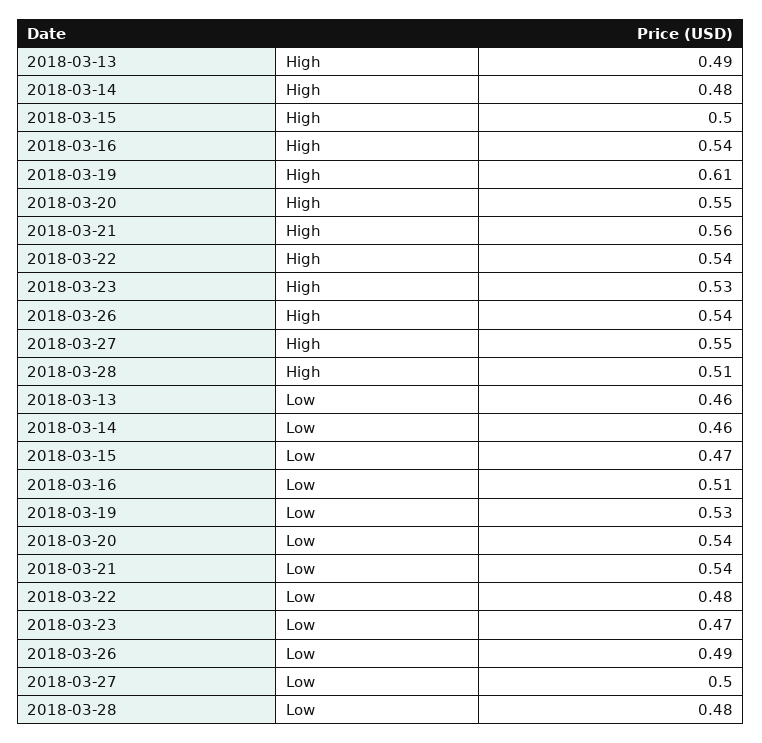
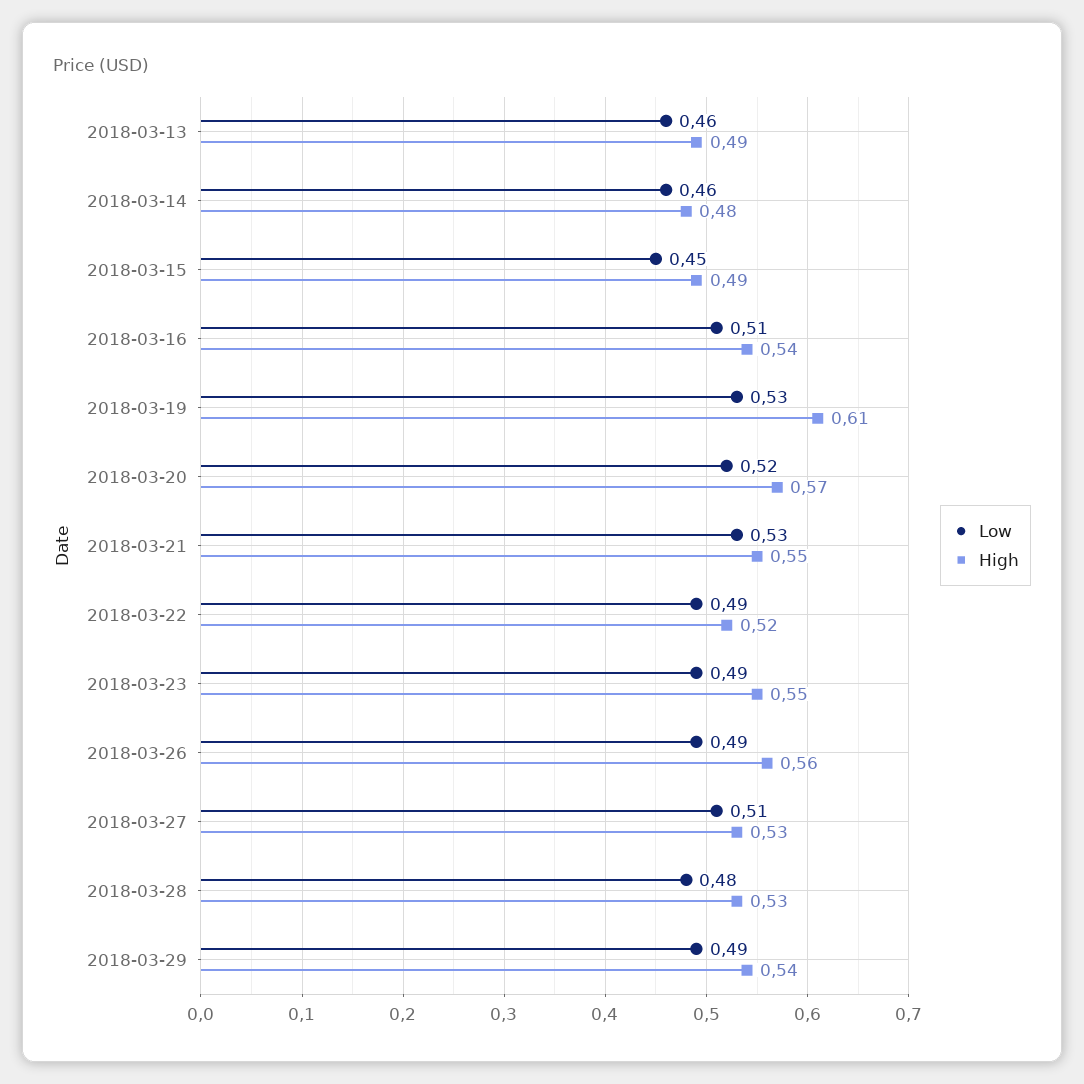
High, 2018-03-15: 0.5 -> 0.49
High, 2018-03-20: 0.55 -> 0.57
High, 2018-03-21: 0.56 -> 0.55
High, 2018-03-22: 0.54 -> 0.52
High, 2018-03-23: 0.53 -> 0.55
High, 2018-03-26: 0.54 -> 0.56
High, 2018-03-27: 0.55 -> 0.53
High, 2018-03-28: 0.51 -> 0.53
Low, 2018-03-15: 0.47 -> 0.45
Low, 2018-03-20: 0.54 -> 0.52
Low, 2018-03-21: 0.54 -> 0.53
Low, 2018-03-22: 0.48 -> 0.49
Low, 2018-03-23: 0.47 -> 0.49
Low, 2018-03-27: 0.5 -> 0.51
Low, 2018-03-29: none -> 0.49
High, 2018-03-29: none -> 0.54

